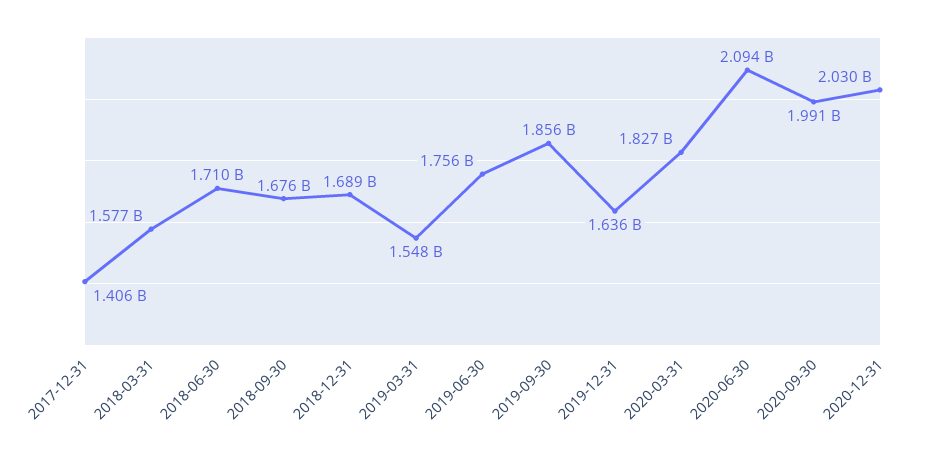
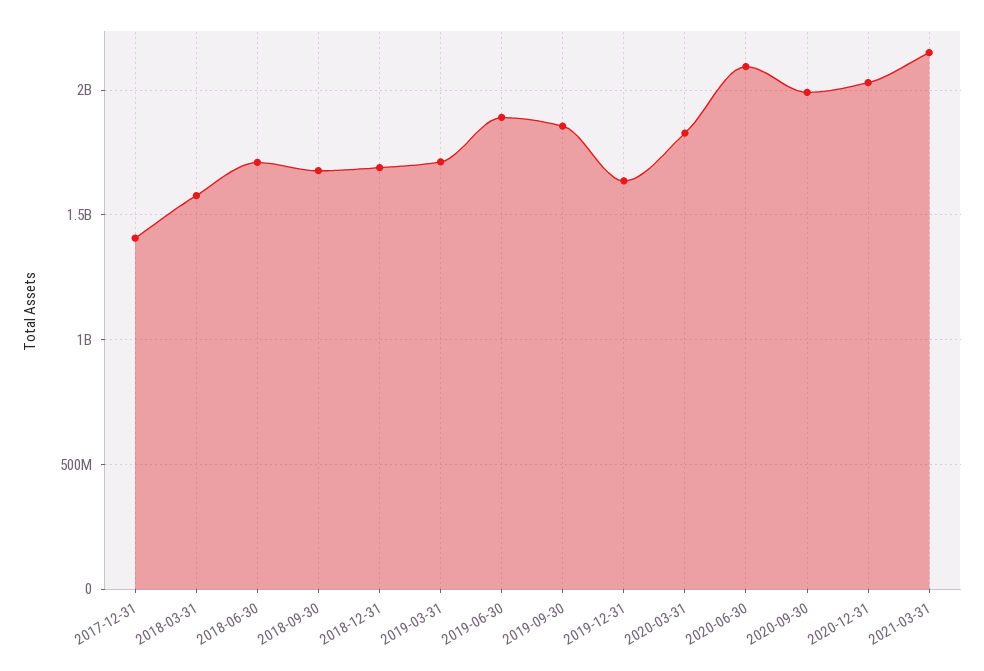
2019-03-31: 1548000000 -> 1700000000
2019-06-30: 1756000000 -> 1900000000
2021-03-31: none -> 2150000000

